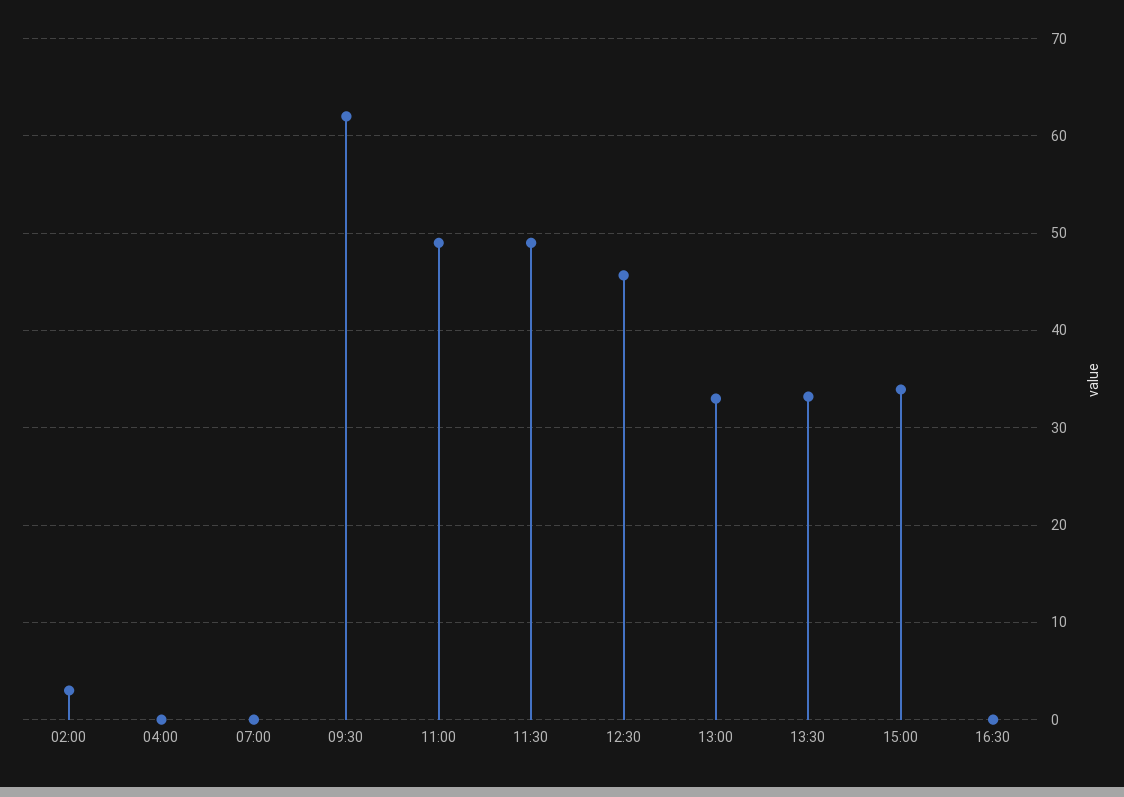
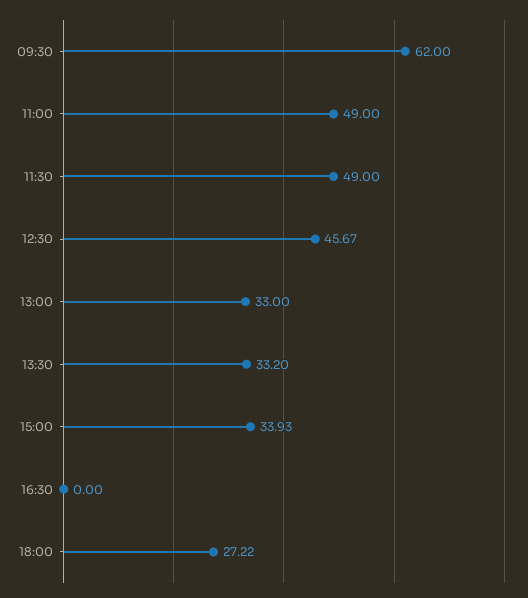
02:00: 3 -> none
04:00: 0 -> none
07:00: 0 -> none
18:00: none -> 27.22

